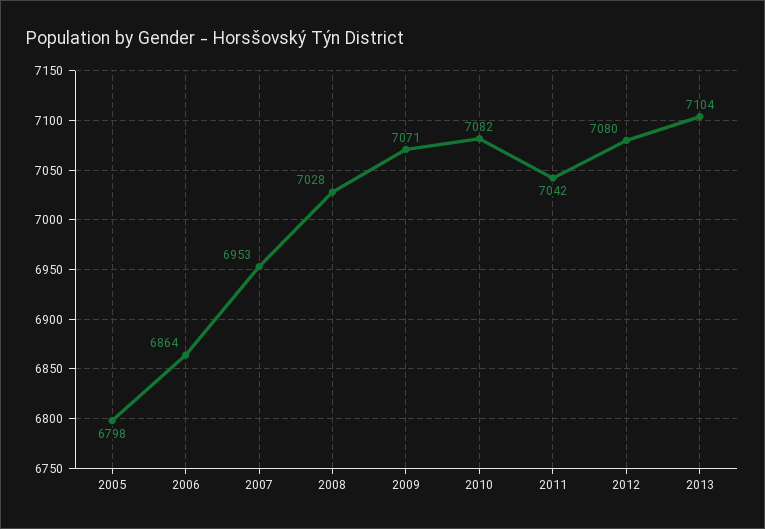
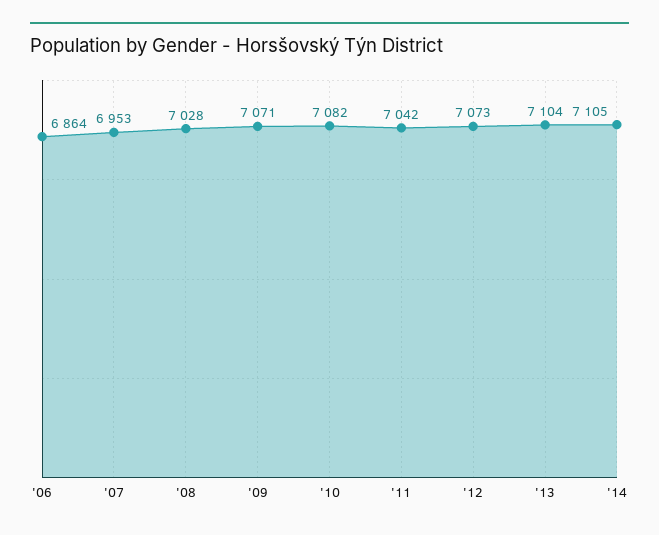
2005: 6798 -> none
2012: 7080 -> 7073
'14: none -> 7105

